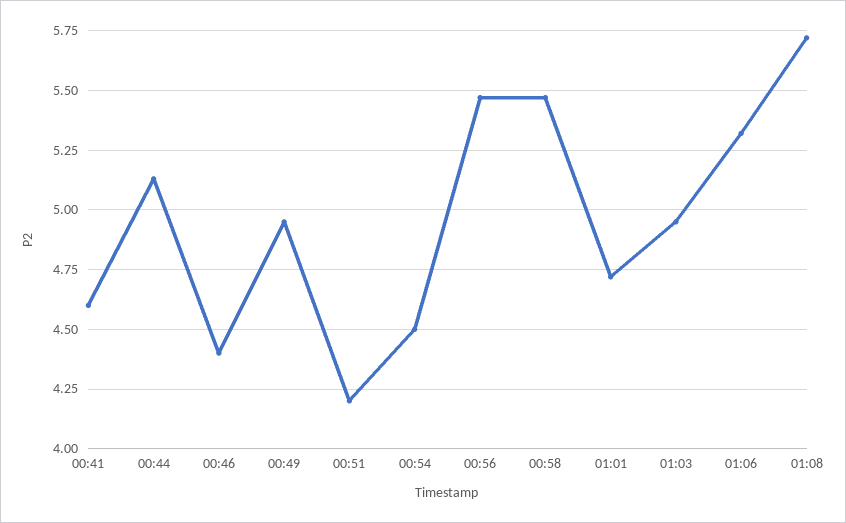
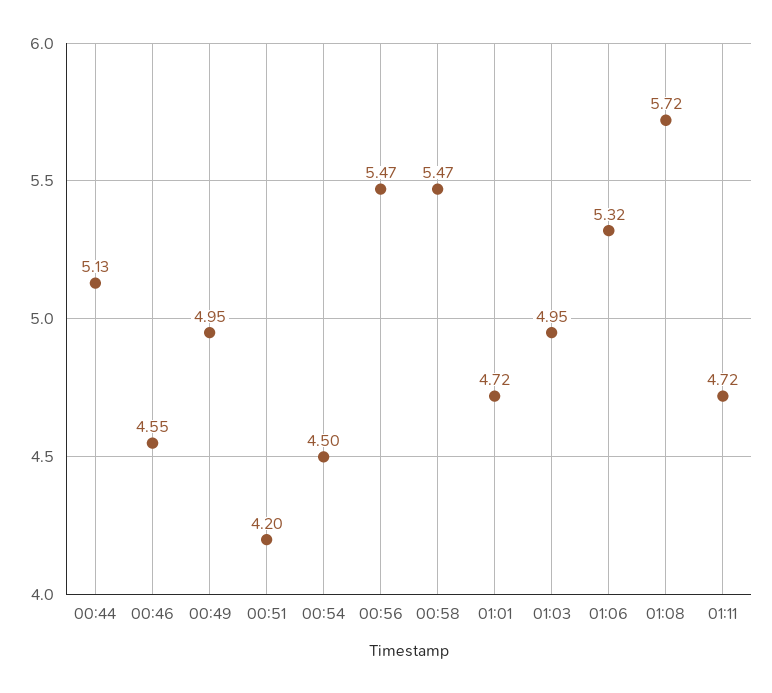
00:41: 4.6 -> none
00:46: 4.4 -> 4.55
01:11: none -> 4.72

